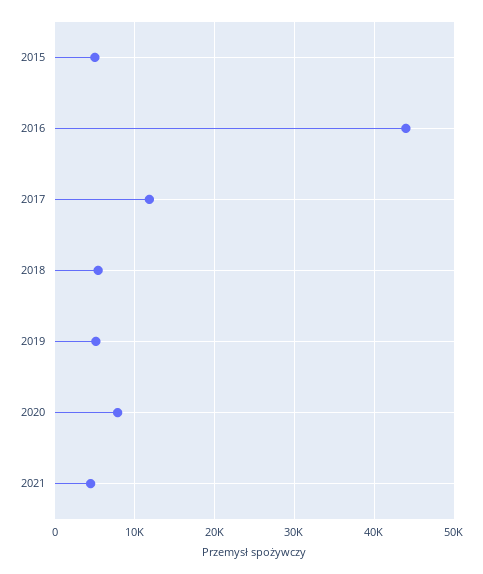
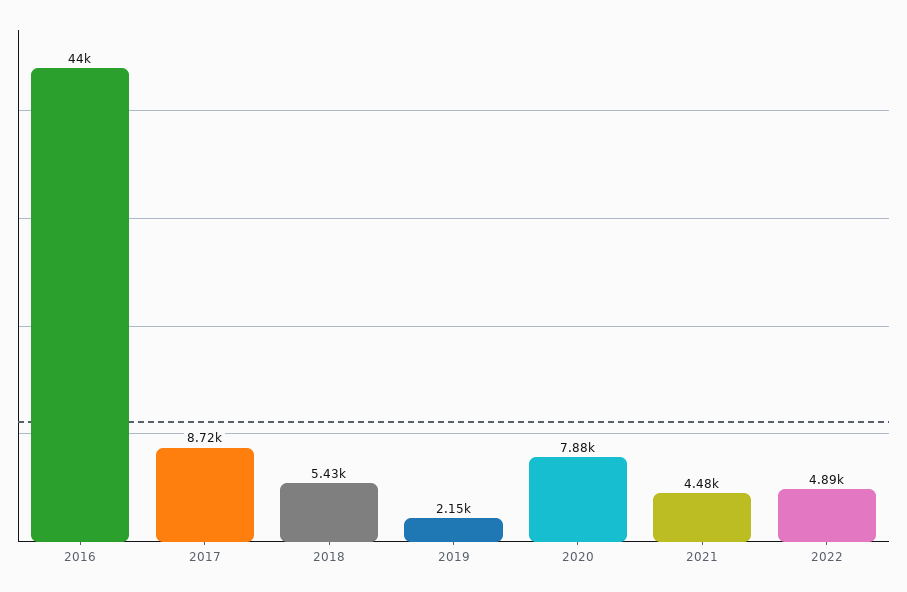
2015: 5000 -> none
2017: 12000 -> 8720
2019: 5000 -> 2150
2022: none -> 4890

